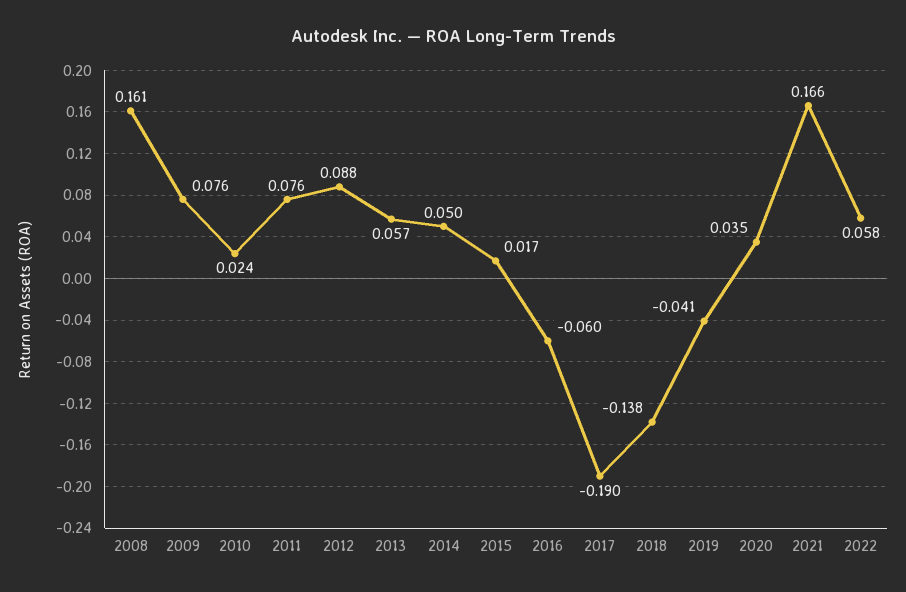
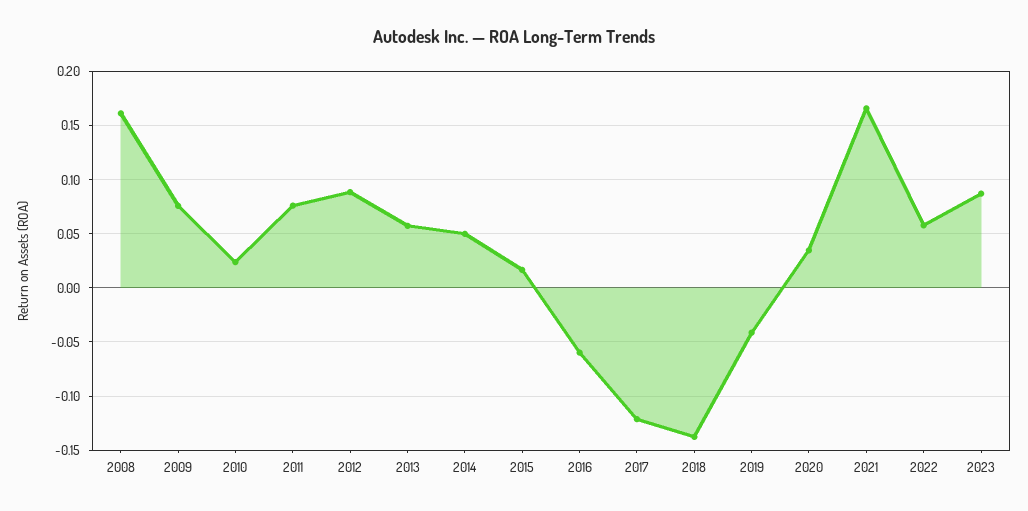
2017: -0.19 -> -0.12
2023: none -> 0.09

